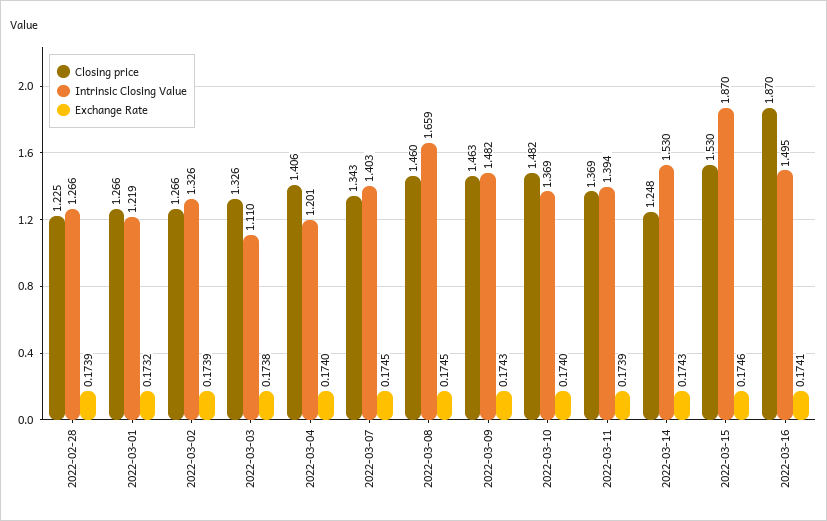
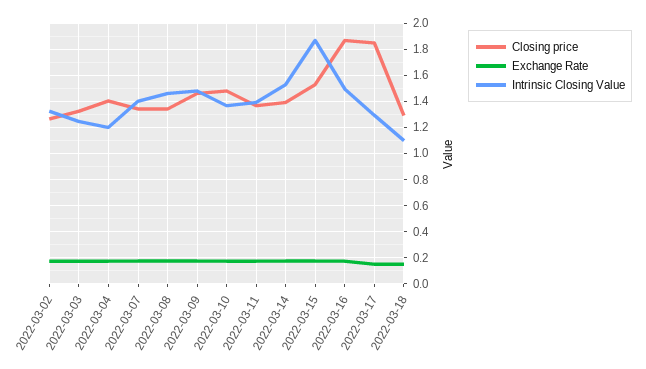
Closing price, 2022-02-28: 1.225 -> none
Intrinsic Closing Value, 2022-02-28: 1.266 -> none
Exchange Rate, 2022-02-28: 0.1739 -> none
Closing price, 2022-03-01: 1.266 -> none
Intrinsic Closing Value, 2022-03-01: 1.219 -> none
Exchange Rate, 2022-03-01: 0.1732 -> none
Intrinsic Closing Value, 2022-03-03: 1.11 -> 1.25
Closing price, 2022-03-08: 1.46 -> 1.35
Intrinsic Closing Value, 2022-03-08: 1.659 -> 1.45
Closing price, 2022-03-14: 1.248 -> 1.4
Closing price, 2022-03-17: none -> 1.85
Exchange Rate, 2022-03-17: none -> 0.15
Intrinsic Closing Value, 2022-03-17: none -> 1.3
Closing price, 2022-03-18: none -> 1.3
Exchange Rate, 2022-03-18: none -> 0.15
Intrinsic Closing Value, 2022-03-18: none -> 1.1

